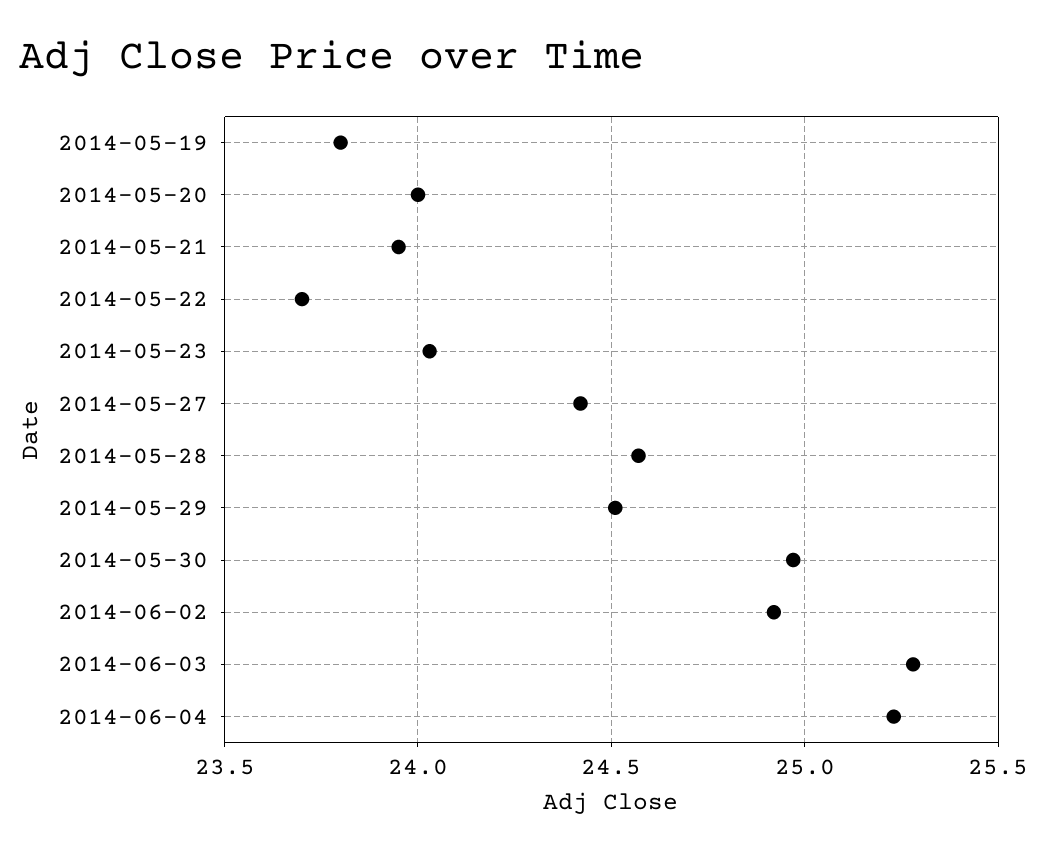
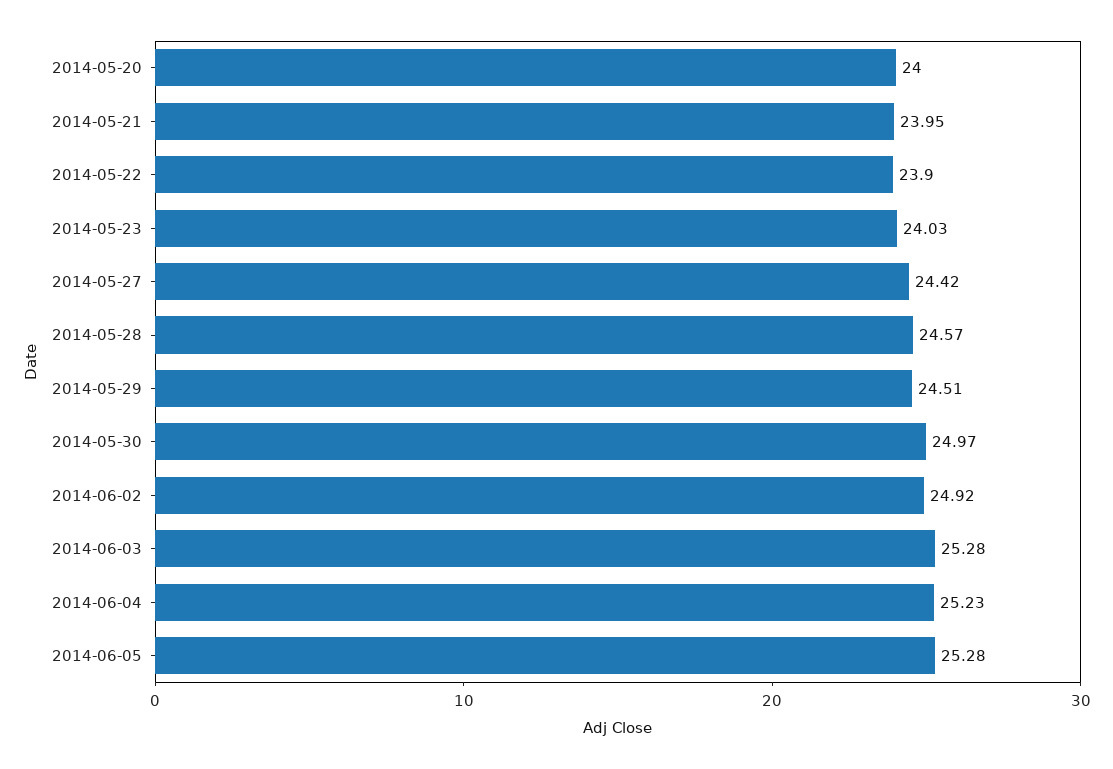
2014-05-19: 23.8 -> none
2014-05-22: 23.7 -> 23.9
2014-06-05: none -> 25.28

